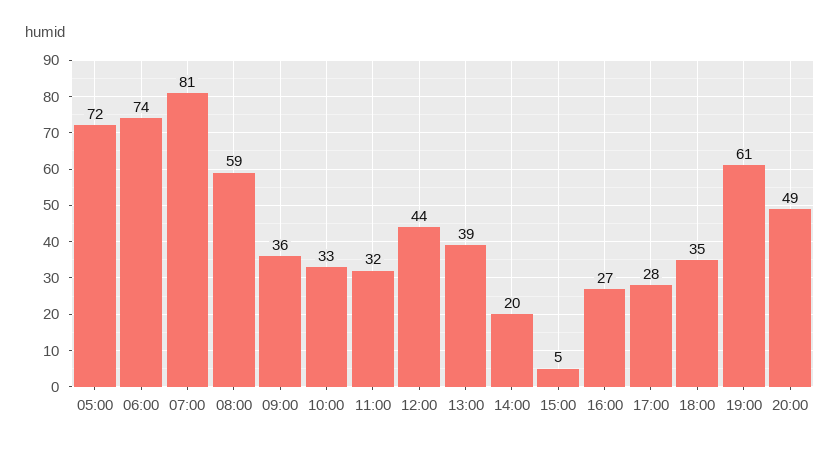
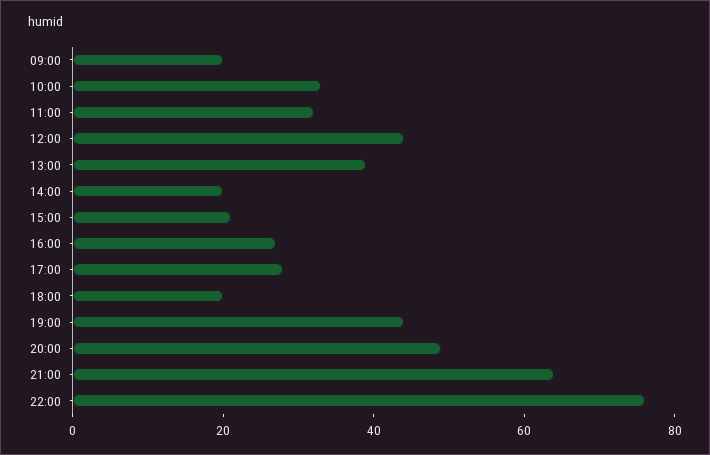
05:00: 72 -> none
06:00: 74 -> none
07:00: 81 -> none
08:00: 59 -> none
09:00: 36 -> 20
15:00: 5 -> 20
18:00: 35 -> 20
19:00: 61 -> 45
21:00: none -> 65
22:00: none -> 75

